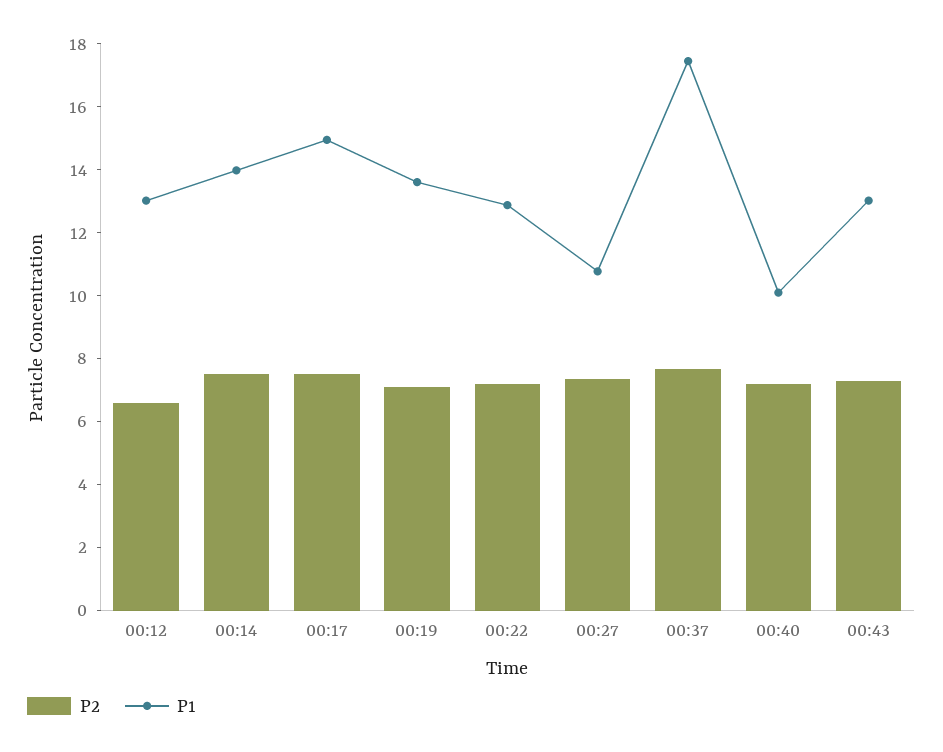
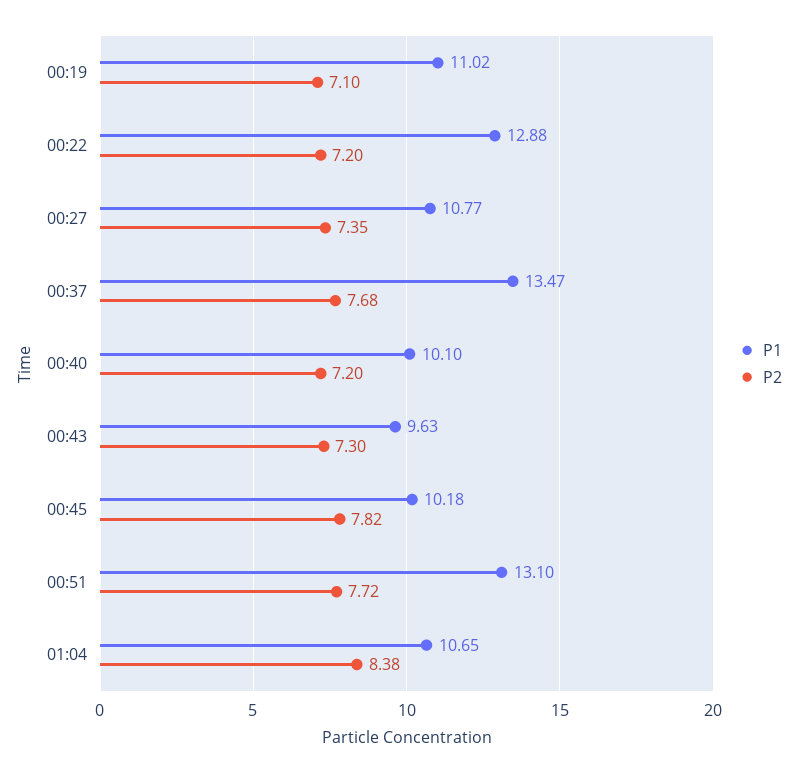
P2, 00:12: 6.5 -> none
P1, 00:12: 13 -> none
P2, 00:14: 7.5 -> none
P1, 00:14: 14 -> none
P2, 00:17: 7.5 -> none
P1, 00:17: 15 -> none
P1, 00:19: 13.5 -> 11.02
P1, 00:37: 17.5 -> 13.47
P1, 00:43: 13 -> 9.63
P1, 00:45: none -> 10.18
P2, 00:45: none -> 7.82
P1, 00:51: none -> 13.1
P2, 00:51: none -> 7.72
P1, 01:04: none -> 10.65
P2, 01:04: none -> 8.38

